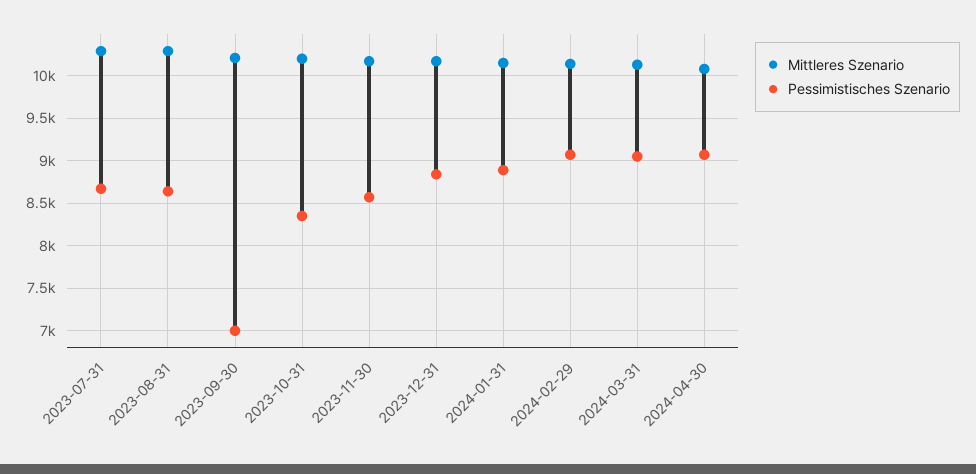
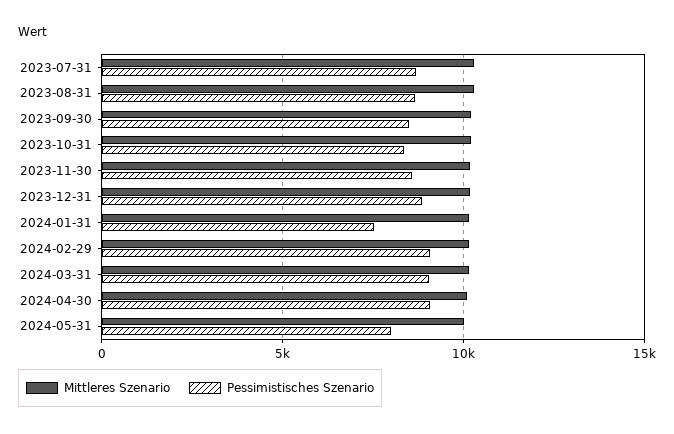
Pessimistisches Szenario, 2023-09-30: 7000 -> 8500
Pessimistisches Szenario, 2024-01-31: 8900 -> 7500
Mittleres Szenario, 2024-05-31: none -> 10000
Pessimistisches Szenario, 2024-05-31: none -> 8000

